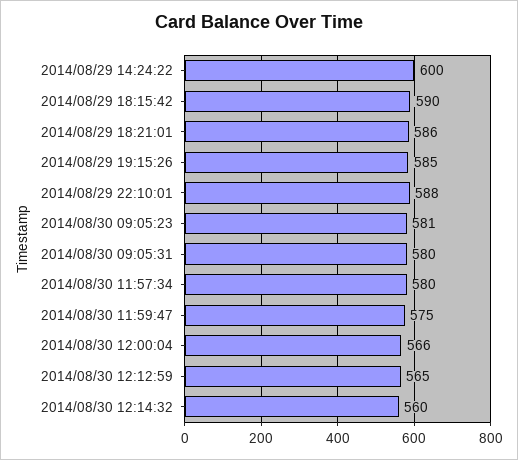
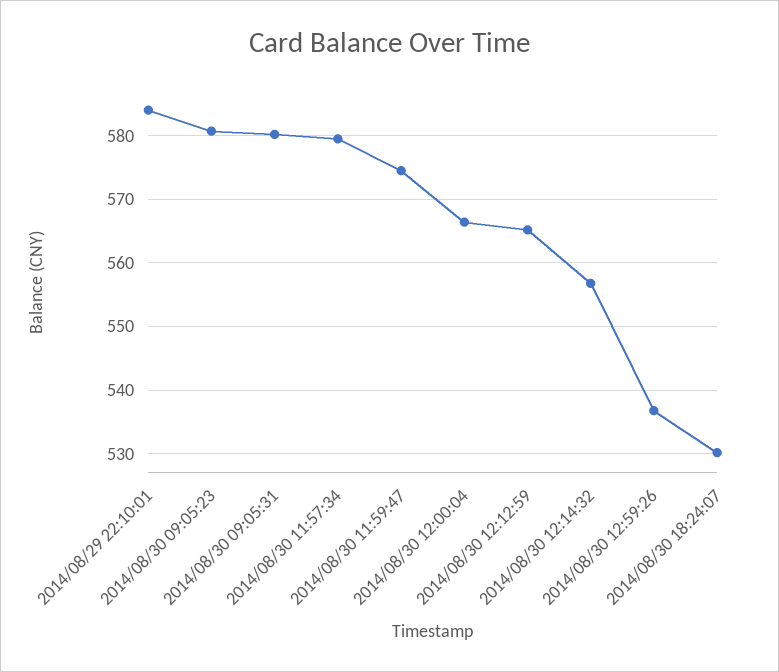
2014/08/29 14:24:22: 600 -> none
2014/08/29 18:15:42: 590 -> none
2014/08/29 18:21:01: 586 -> none
2014/08/29 19:15:26: 585 -> none
2014/08/29 22:10:01: 588 -> 584
2014/08/30 12:14:32: 560 -> 557
2014/08/30 12:59:26: none -> 537
2014/08/30 18:24:07: none -> 530

